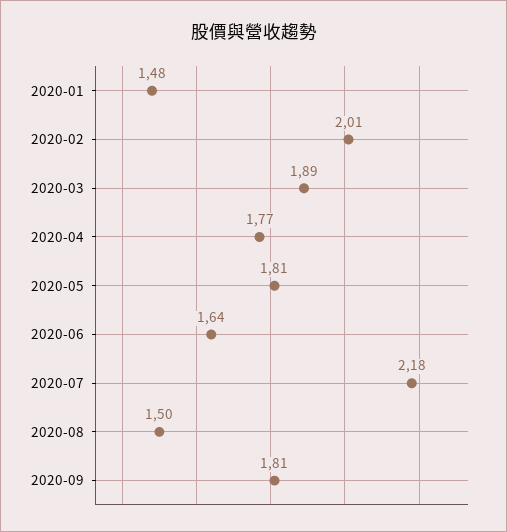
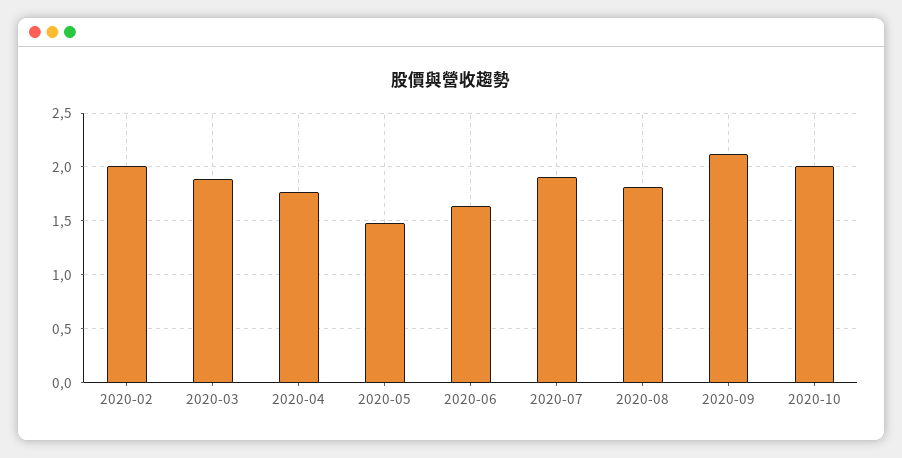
2020-01: 1.48 -> none
2020-05: 1.81 -> 1.5
2020-07: 2.18 -> 1.9
2020-08: 1.5 -> 1.8
2020-09: 1.81 -> 2.1
2020-10: none -> 2

